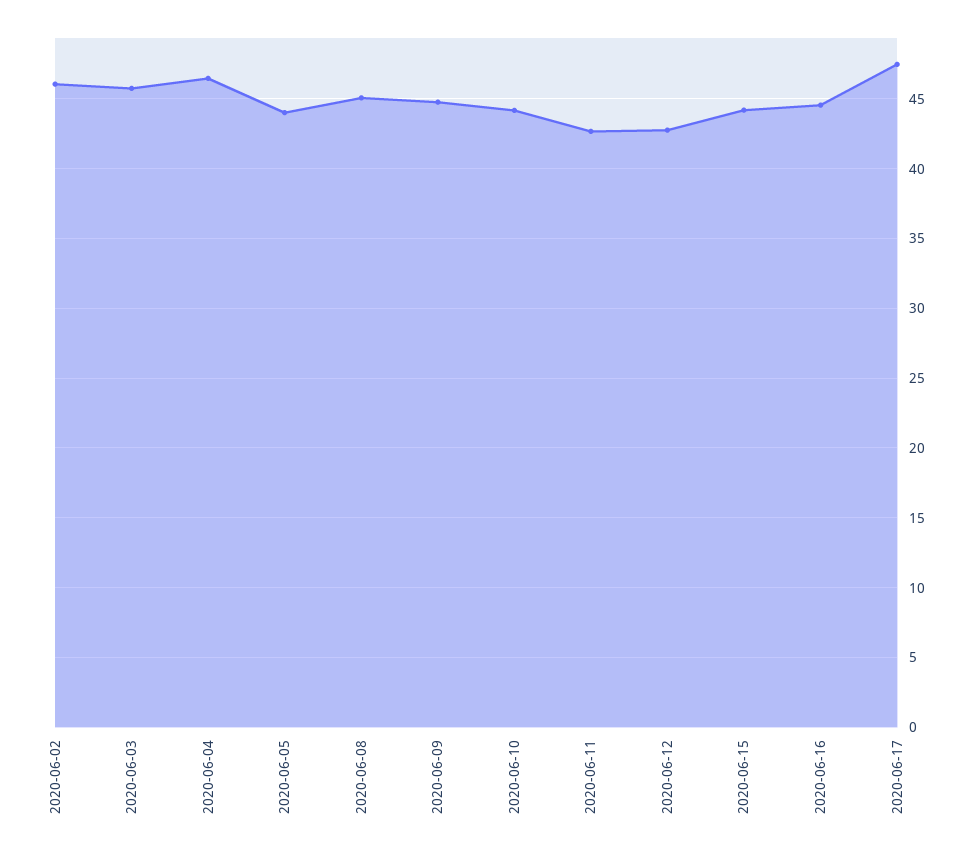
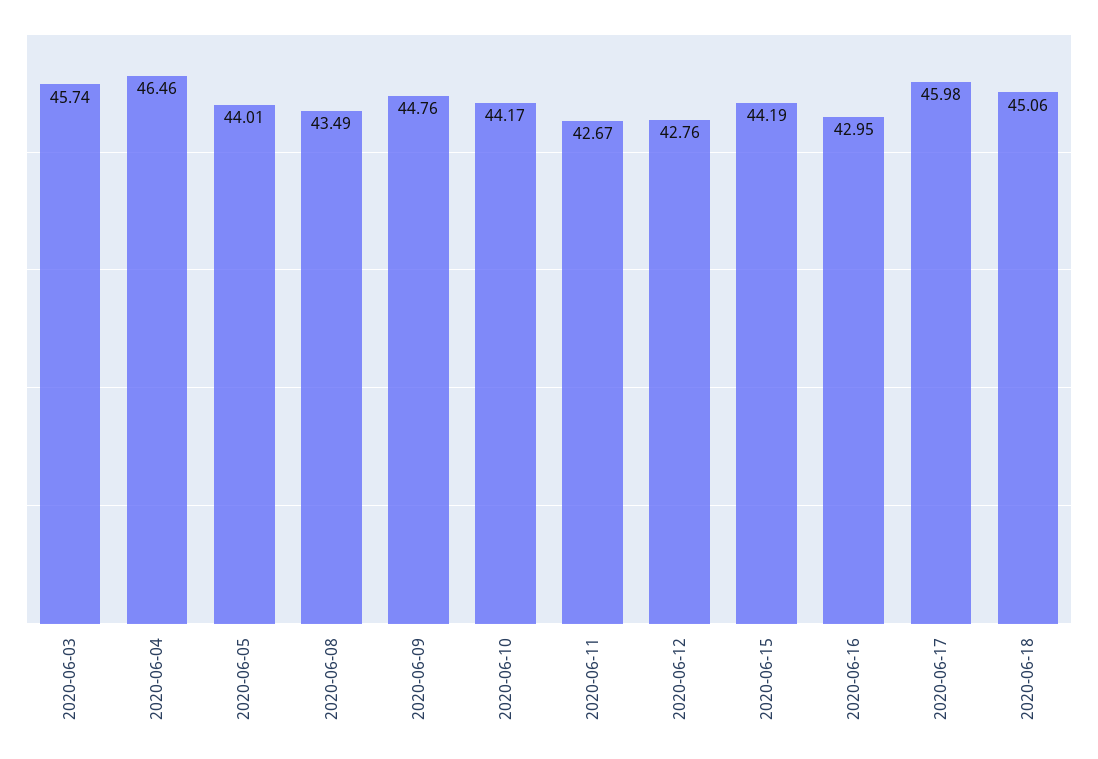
2020-06-02: 46 -> none
2020-06-08: 45 -> 43.49
2020-06-16: 44.5 -> 42.95
2020-06-17: 47.5 -> 45.98
2020-06-18: none -> 45.06

